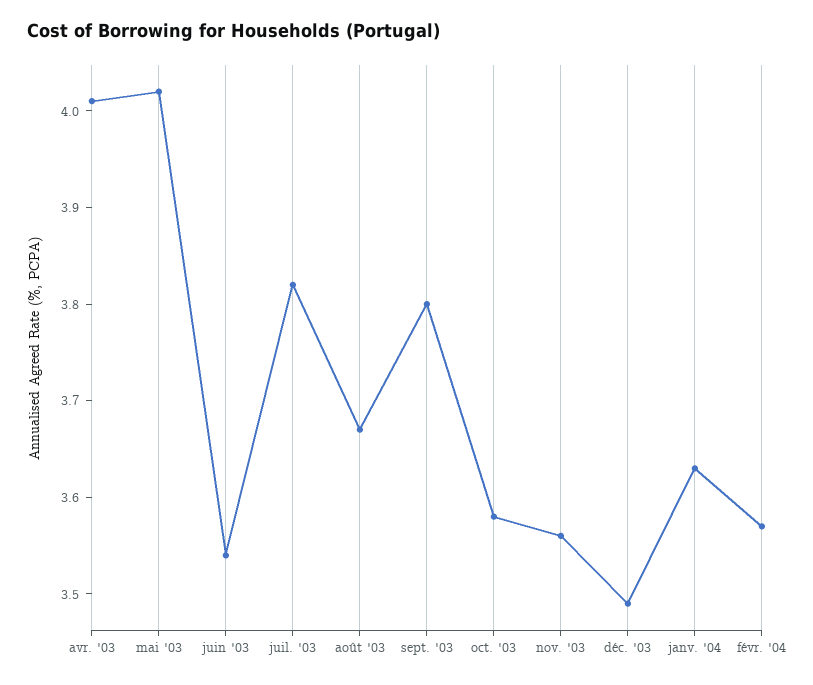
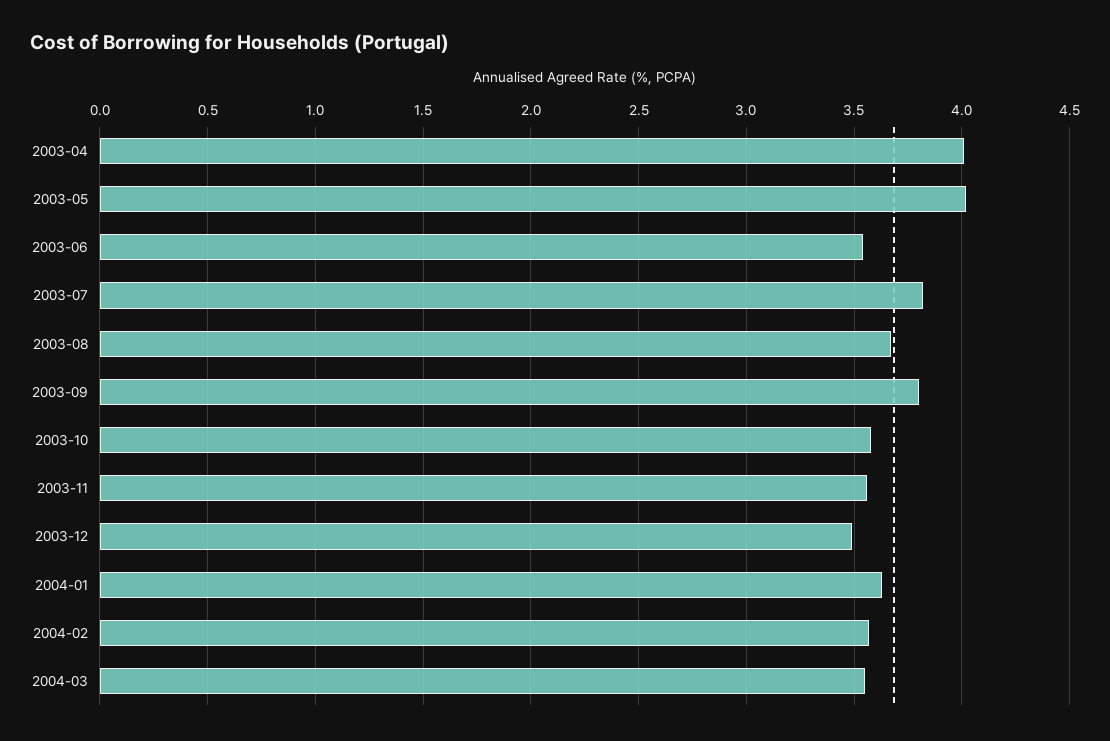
2004-03: none -> 3.55

